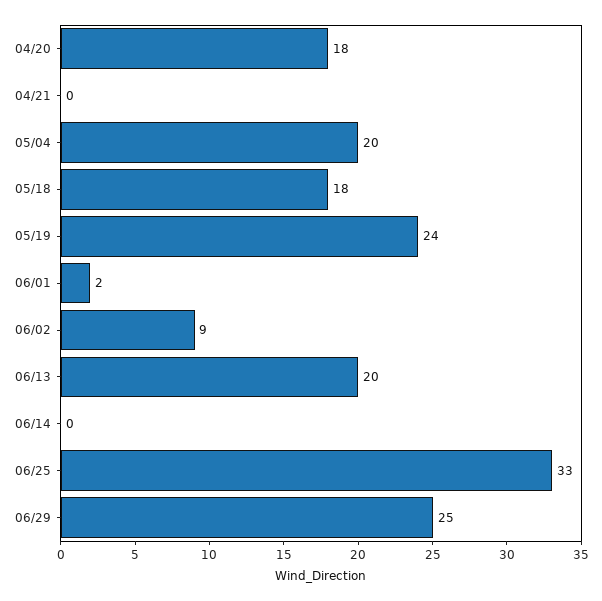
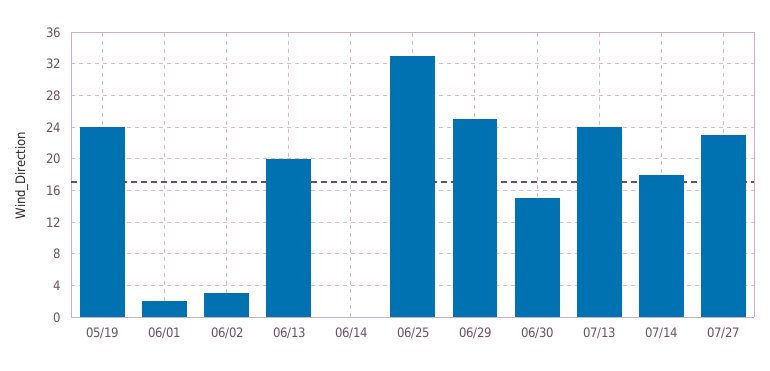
04/20: 18 -> none
04/21: 0 -> none
05/04: 20 -> none
05/18: 18 -> none
06/02: 9 -> 3
06/30: none -> 15
07/13: none -> 24
07/14: none -> 18
07/27: none -> 23

